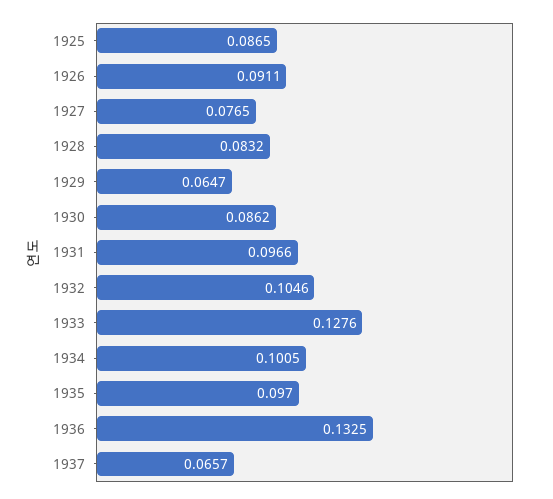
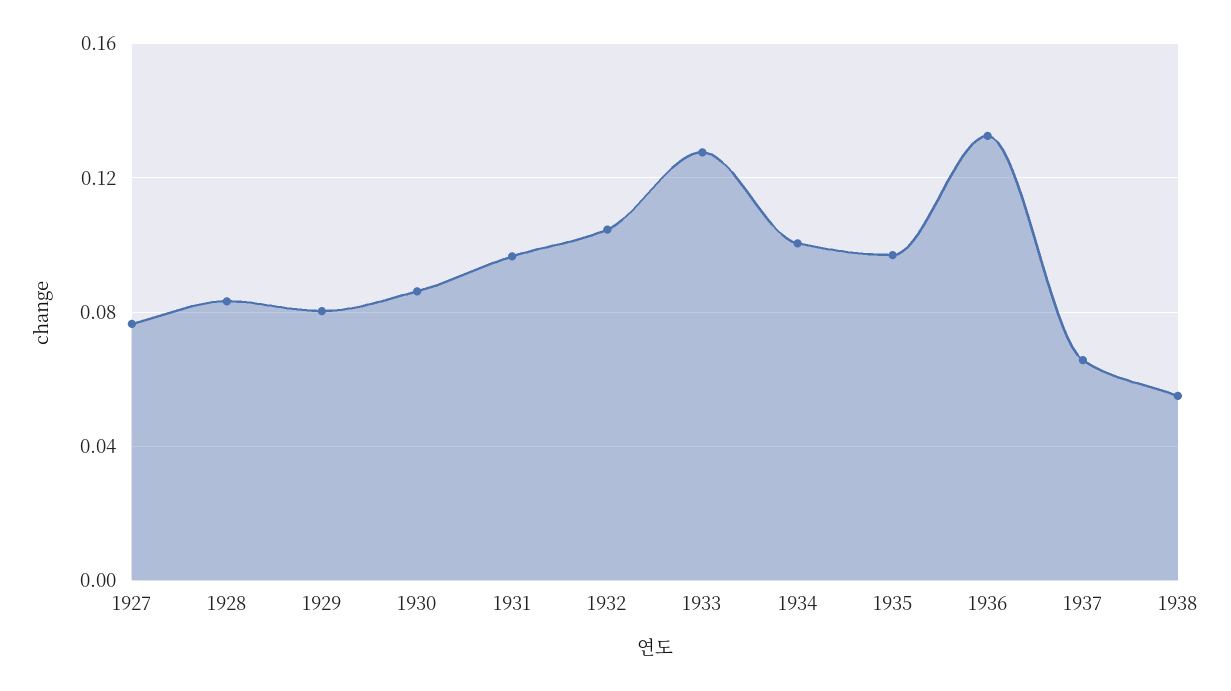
1925: 0.0865 -> none
1926: 0.0911 -> none
1929: 0.0647 -> 0.08
1938: none -> 0.055

